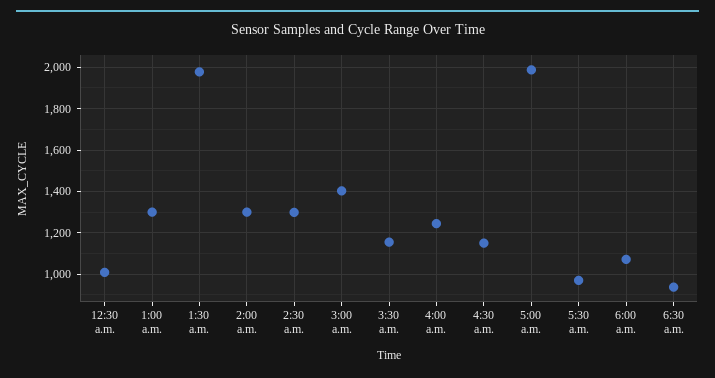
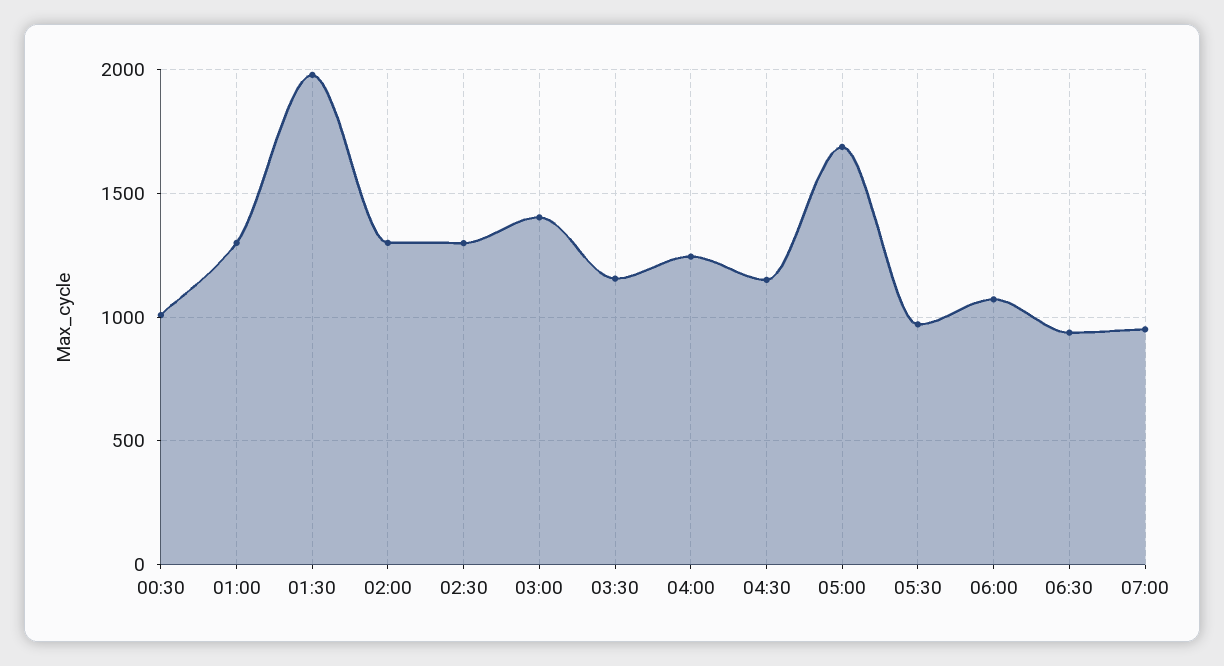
5:00 a.m.: 2000 -> 1700
07:00: none -> 950

